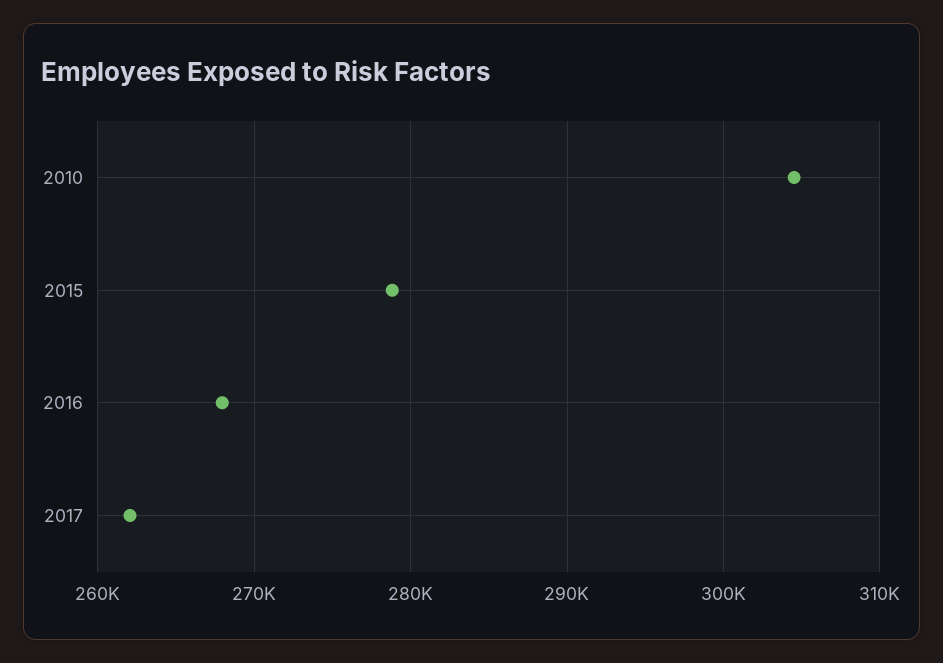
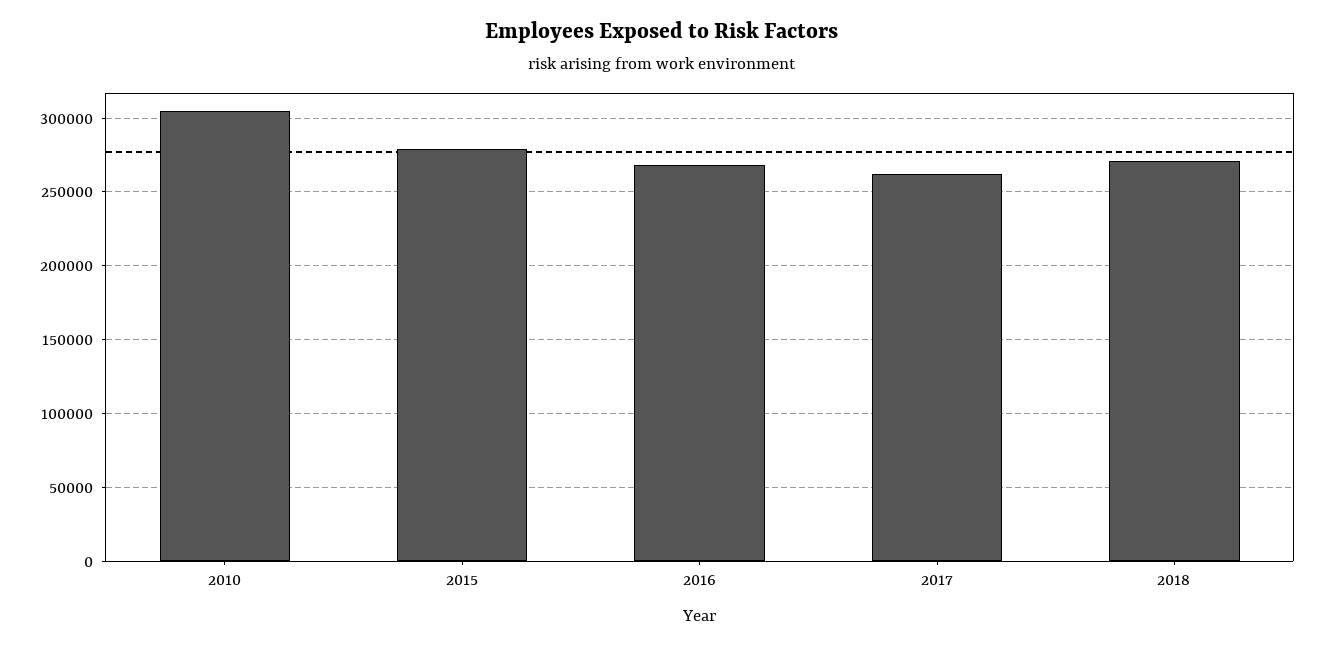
2018: none -> 270000

